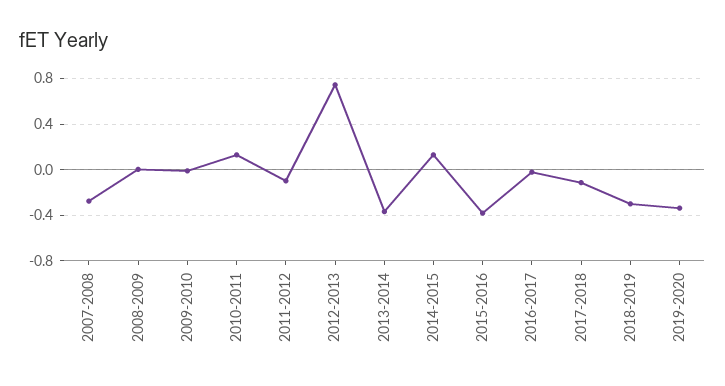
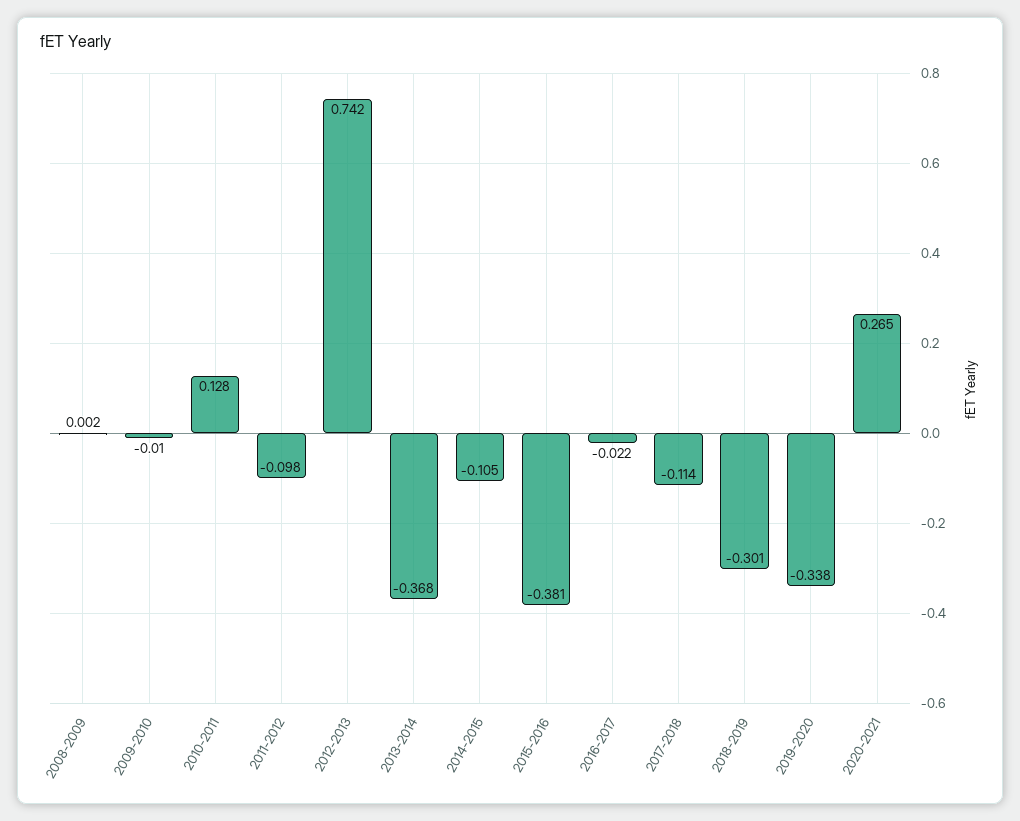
2007-2008: -0.3 -> none
2014-2015: 0.1 -> -0.105
2020-2021: none -> 0.265

